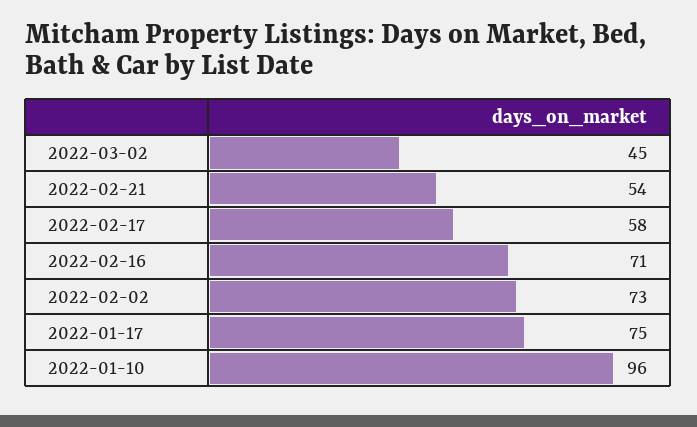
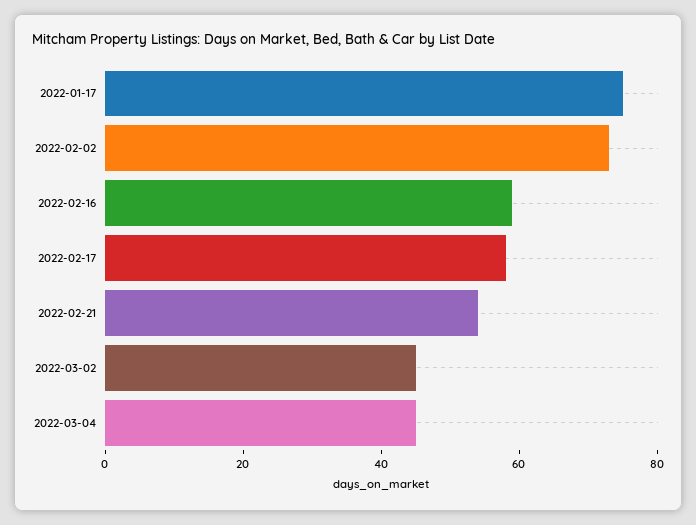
2022-02-16: 71 -> 60
2022-01-10: 96 -> none
2022-03-04: none -> 45

